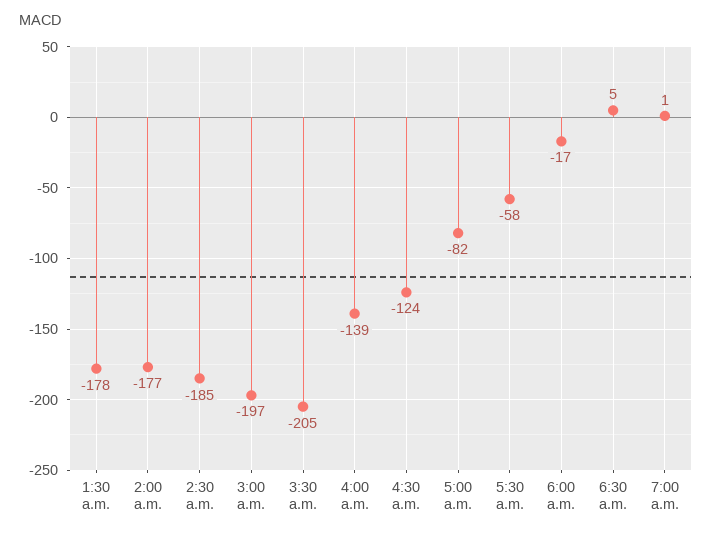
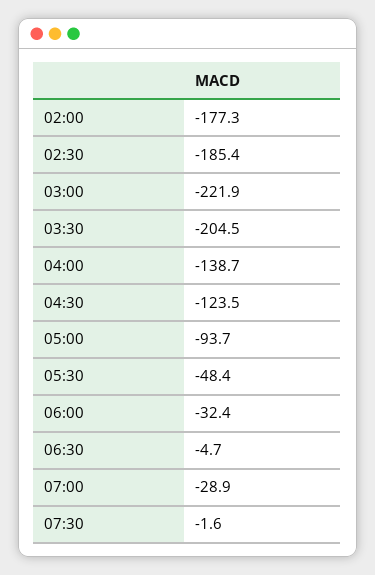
1:30 a.m.: -178 -> none
3:00 a.m.: -197 -> -221.9
5:00 a.m.: -82 -> -93.7
5:30 a.m.: -58 -> -48.4
6:00 a.m.: -17 -> -32.4
6:30 a.m.: 5 -> -4.7
7:00 a.m.: 1 -> -28.9
07:30: none -> -1.6

